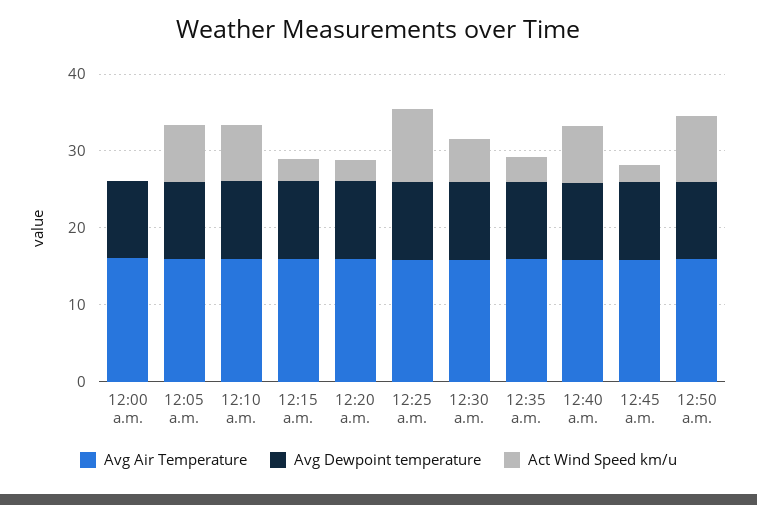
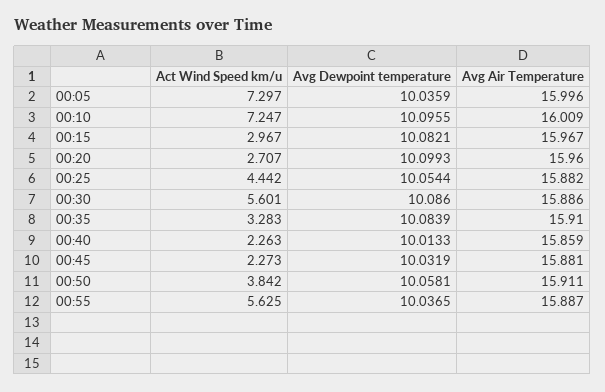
Avg Air Temperature, 12:00 a.m.: 16 -> none
Avg Dewpoint temperature, 12:00 a.m.: 10 -> none
Act Wind Speed km/u, 12:00 a.m.: 0 -> none
Act Wind Speed km/u, 12:25 a.m.: 10 -> 4.442
Act Wind Speed km/u, 12:40 a.m.: 8 -> 2.263
Act Wind Speed km/u, 12:50 a.m.: 8 -> 3.842
Act Wind Speed km/u, 00:55: none -> 5.625
Avg Dewpoint temperature, 00:55: none -> 10.0365
Avg Air Temperature, 00:55: none -> 15.887

